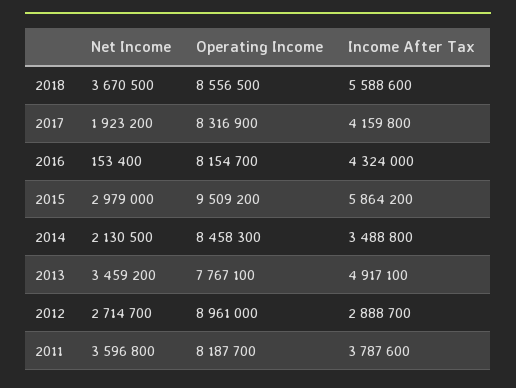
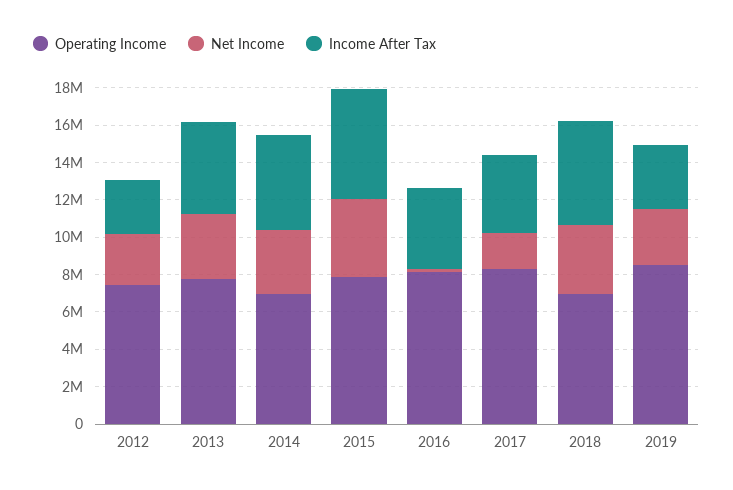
Operating Income, 2018: 8556500 -> 7000000
Net Income, 2015: 2979000 -> 4000000
Operating Income, 2015: 9509200 -> 8000000
Net Income, 2014: 2130500 -> 3500000
Operating Income, 2014: 8458300 -> 7000000
Income After Tax, 2014: 3488800 -> 5000000
Operating Income, 2012: 8961000 -> 7500000
Net Income, 2011: 3596800 -> none
Operating Income, 2011: 8187700 -> none
Income After Tax, 2011: 3787600 -> none
Operating Income, 2019: none -> 8500000
Net Income, 2019: none -> 3000000
Income After Tax, 2019: none -> 3500000

